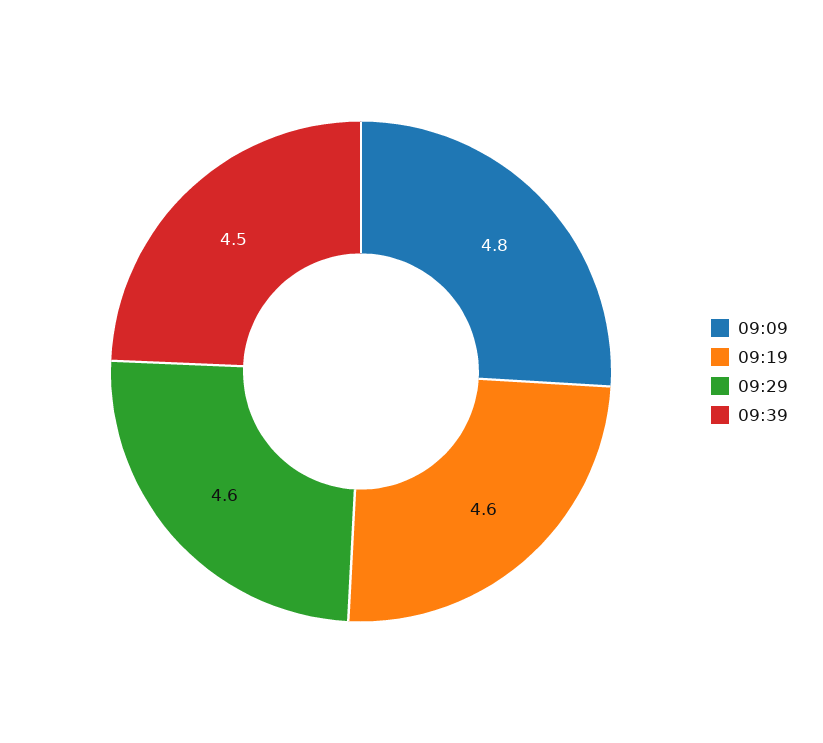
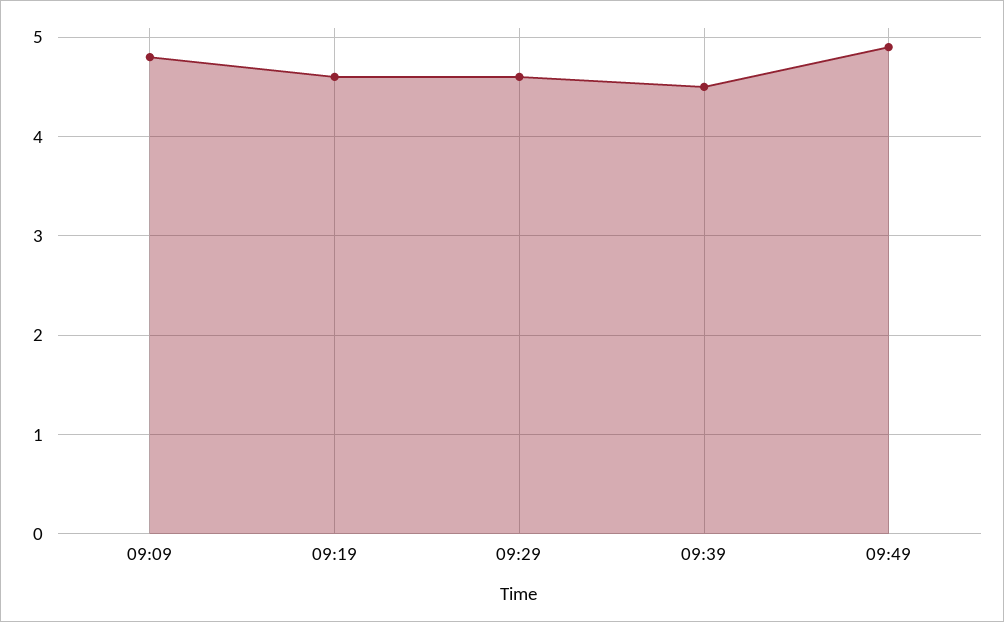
09:49: none -> 4.9

